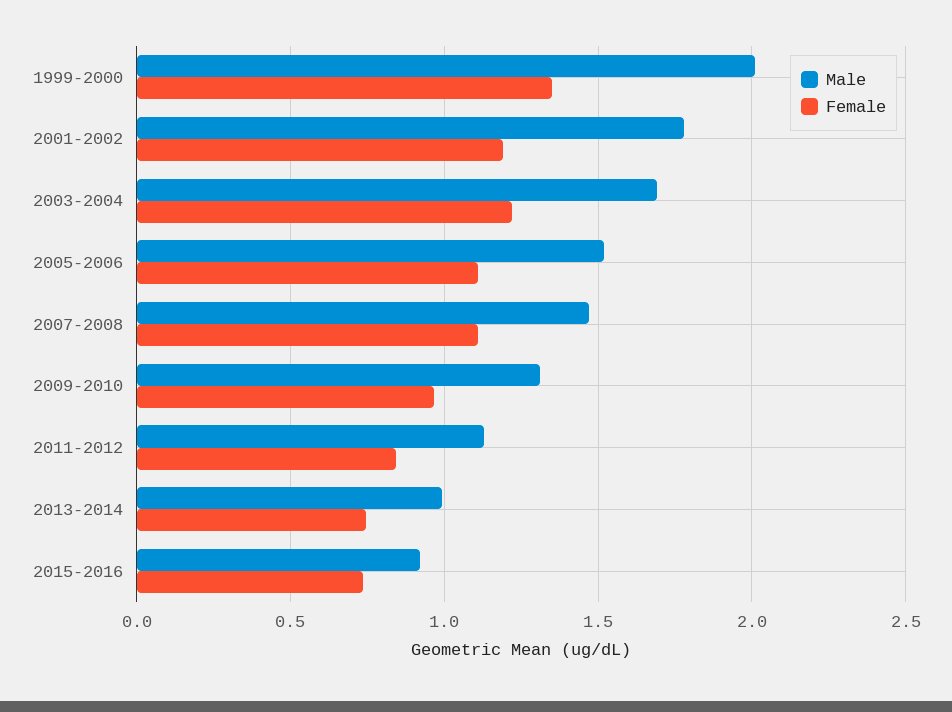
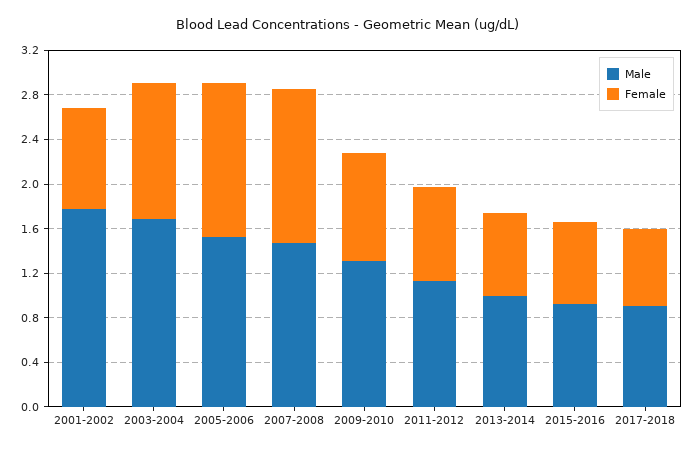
Male, 1999-2000: 2 -> none
Female, 1999-2000: 1.35 -> none
Female, 2001-2002: 1.2 -> 0.9
Female, 2005-2006: 1.1 -> 1.4
Female, 2007-2008: 1.1 -> 1.4
Male, 2017-2018: none -> 0.9
Female, 2017-2018: none -> 0.7

